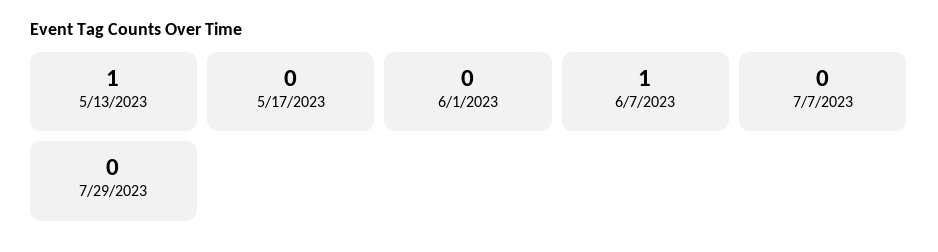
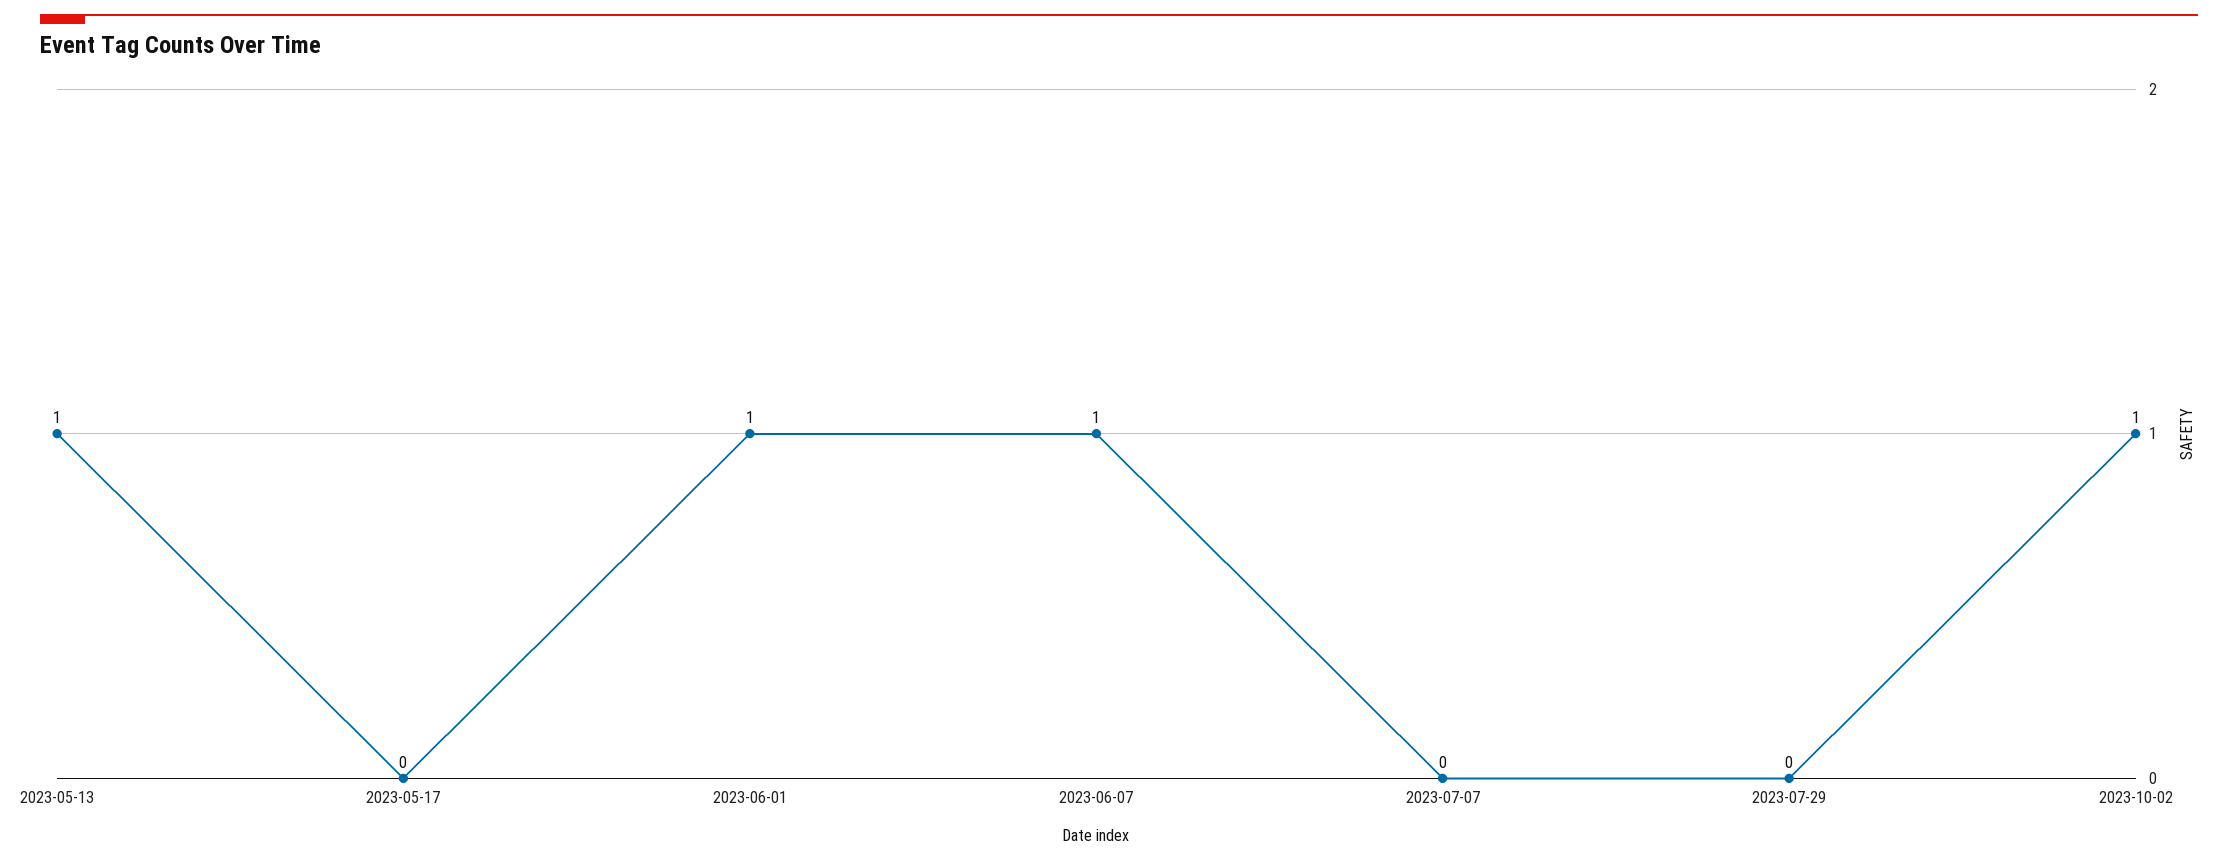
6/1/2023: 0 -> 1
2023-10-02: none -> 1

